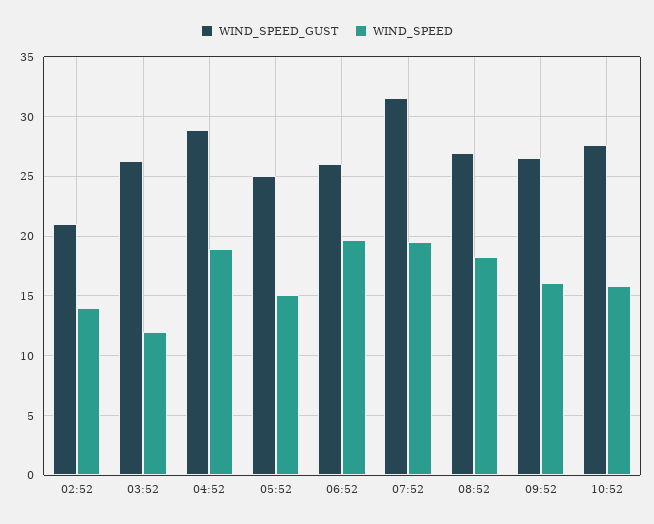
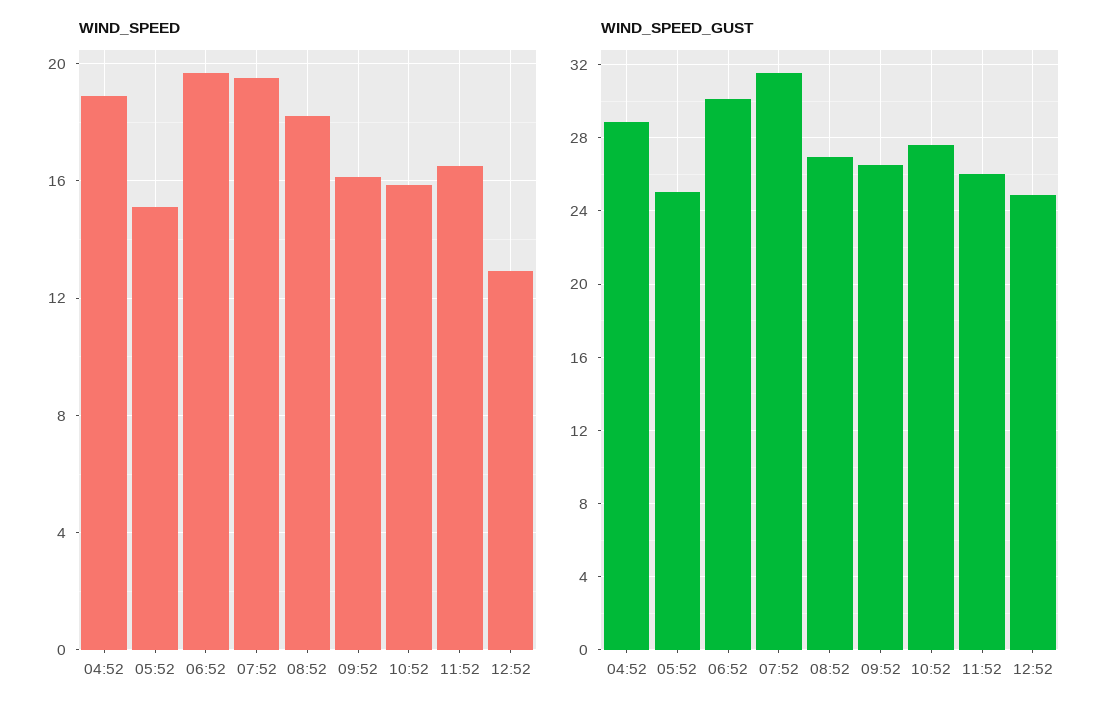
WIND_SPEED_GUST, 02:52: 21 -> none
WIND_SPEED, 02:52: 14 -> none
WIND_SPEED_GUST, 03:52: 26 -> none
WIND_SPEED, 03:52: 12 -> none
WIND_SPEED_GUST, 06:52: 26 -> 30
WIND_SPEED, 11:52: none -> 16.5
WIND_SPEED, 12:52: none -> 13
WIND_SPEED_GUST, 11:52: none -> 26
WIND_SPEED_GUST, 12:52: none -> 25

